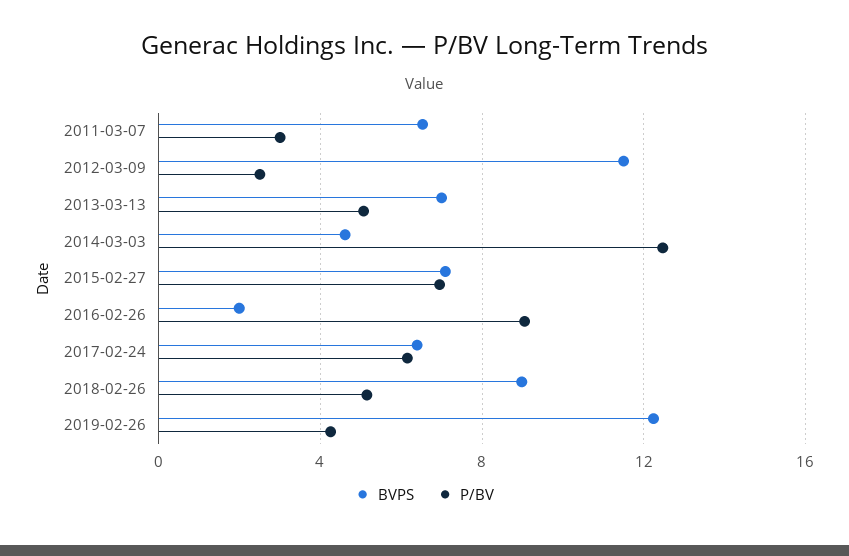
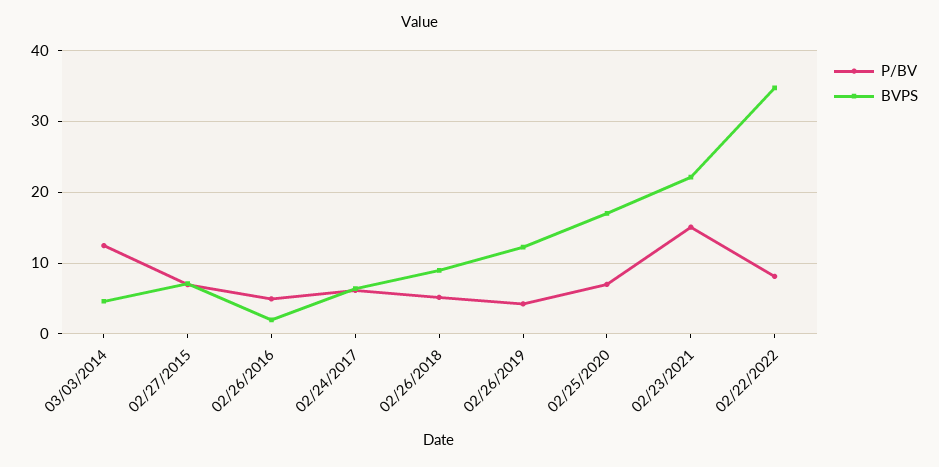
BVPS, 2011-03-07: 6.5 -> none
P/BV, 2011-03-07: 3 -> none
BVPS, 2012-03-09: 11.5 -> none
P/BV, 2012-03-09: 2.5 -> none
BVPS, 2013-03-13: 7 -> none
P/BV, 2013-03-13: 5 -> none
P/BV, 2016-02-26: 9 -> 5
P/BV, 02/25/2020: none -> 7
BVPS, 02/25/2020: none -> 17
P/BV, 02/23/2021: none -> 15
BVPS, 02/23/2021: none -> 22
P/BV, 02/22/2022: none -> 8
BVPS, 02/22/2022: none -> 35

